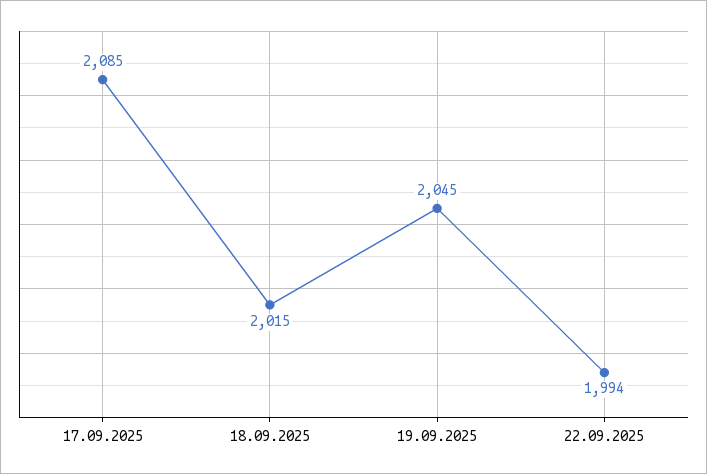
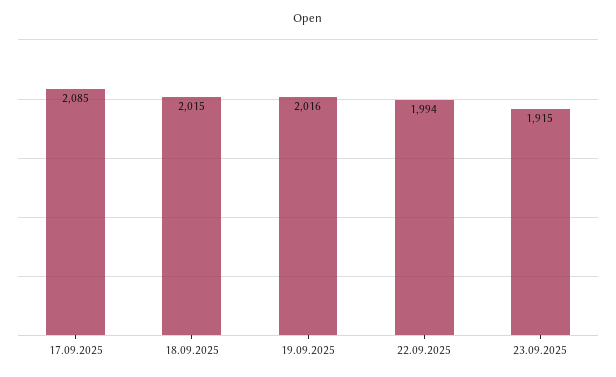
19.09.2025: 2045 -> 2016
23.09.2025: none -> 1915

